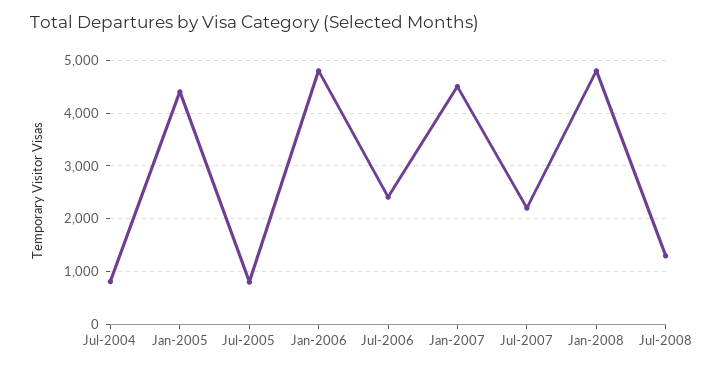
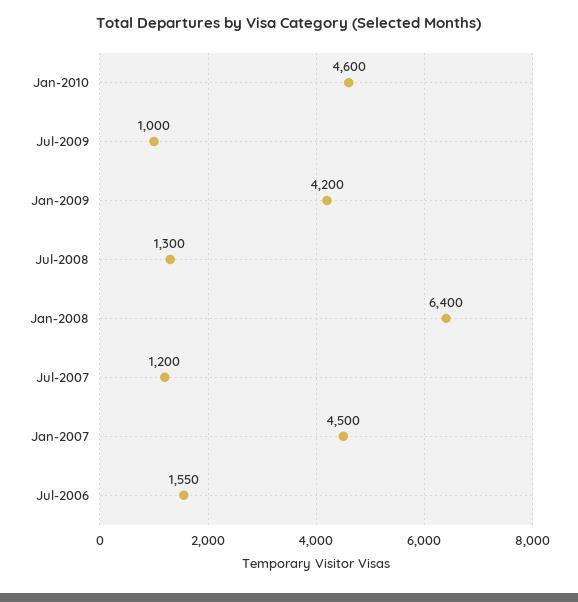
Jul-2004: 800 -> none
Jan-2005: 4400 -> none
Jul-2005: 800 -> none
Jan-2006: 4800 -> none
Jul-2006: 2400 -> 1550
Jul-2007: 2200 -> 1200
Jan-2008: 4800 -> 6400
Jan-2010: none -> 4600
Jul-2009: none -> 1000
Jan-2009: none -> 4200

